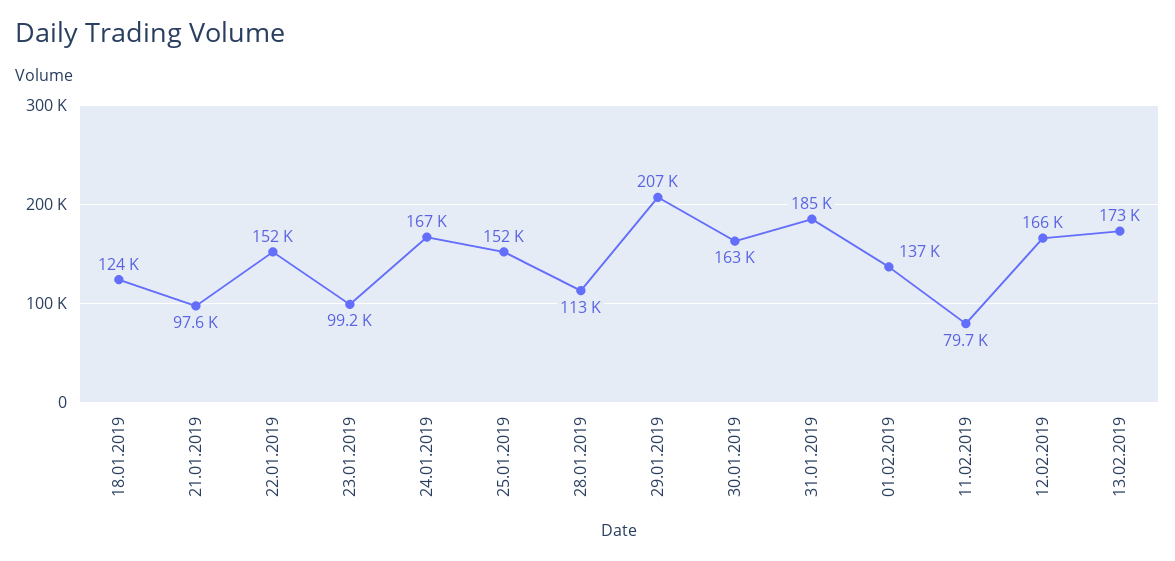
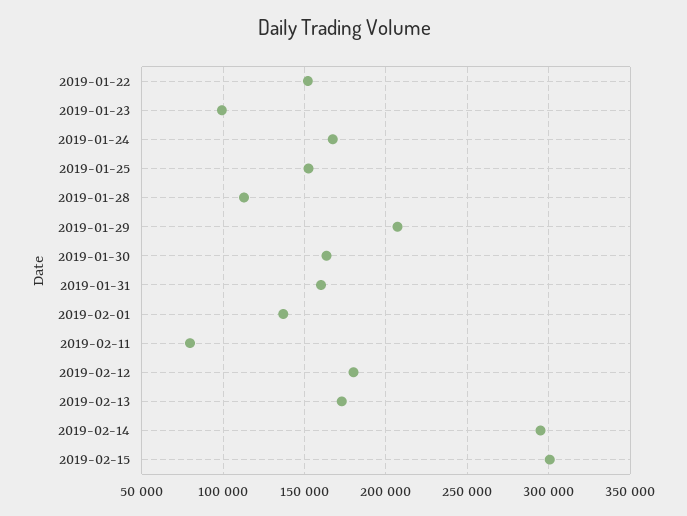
18.01.2019: 124000 -> none
21.01.2019: 97600 -> none
31.01.2019: 185000 -> 160000
12.02.2019: 166000 -> 180000
2019-02-14: none -> 295000
2019-02-15: none -> 300000

